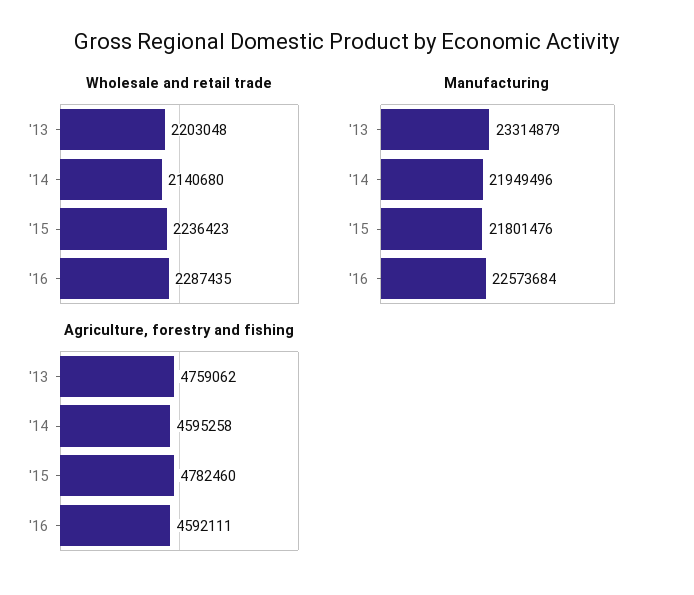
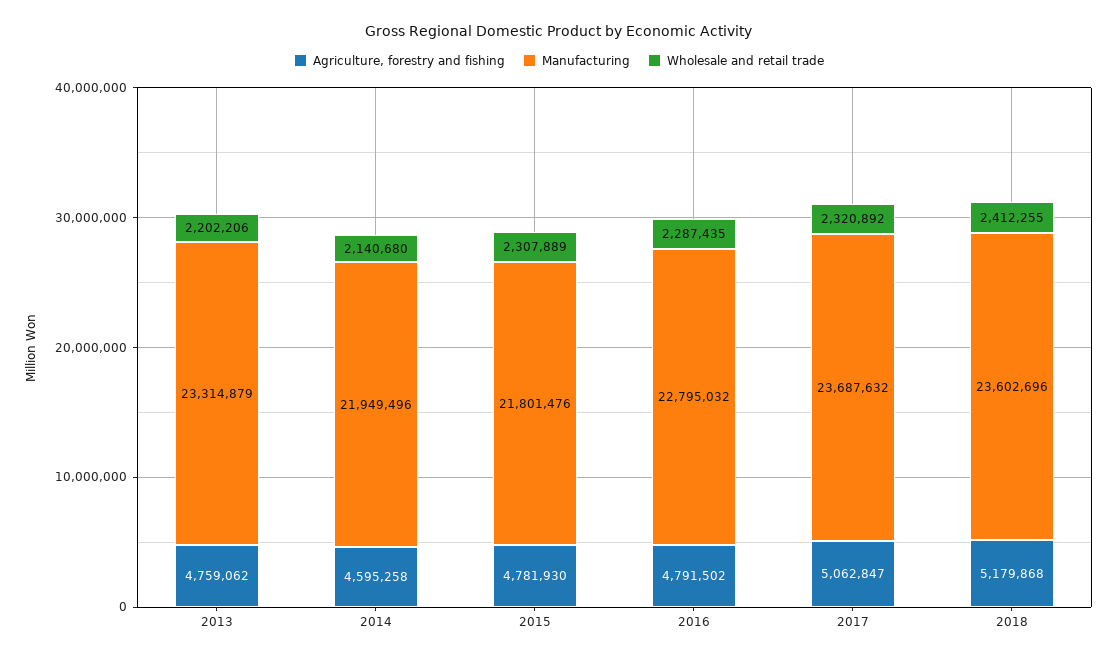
Wholesale and retail trade, '13: 2203048 -> 2202206
Wholesale and retail trade, '15: 2236423 -> 2307889
Manufacturing, '16: 22573684 -> 22795032
Agriculture, forestry and fishing, '15: 4782460 -> 4781930
Agriculture, forestry and fishing, '16: 4592111 -> 4791502
Agriculture, forestry and fishing, 2017: none -> 5062847
Manufacturing, 2017: none -> 23687632
Wholesale and retail trade, 2017: none -> 2320892
Agriculture, forestry and fishing, 2018: none -> 5179868
Manufacturing, 2018: none -> 23602696
Wholesale and retail trade, 2018: none -> 2412255

